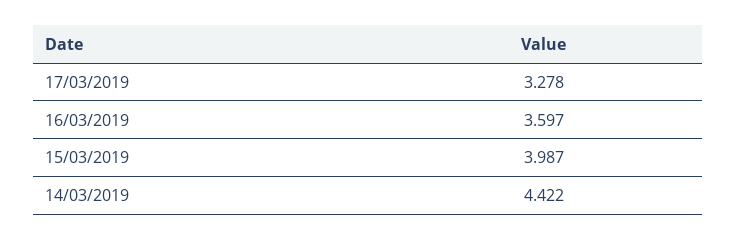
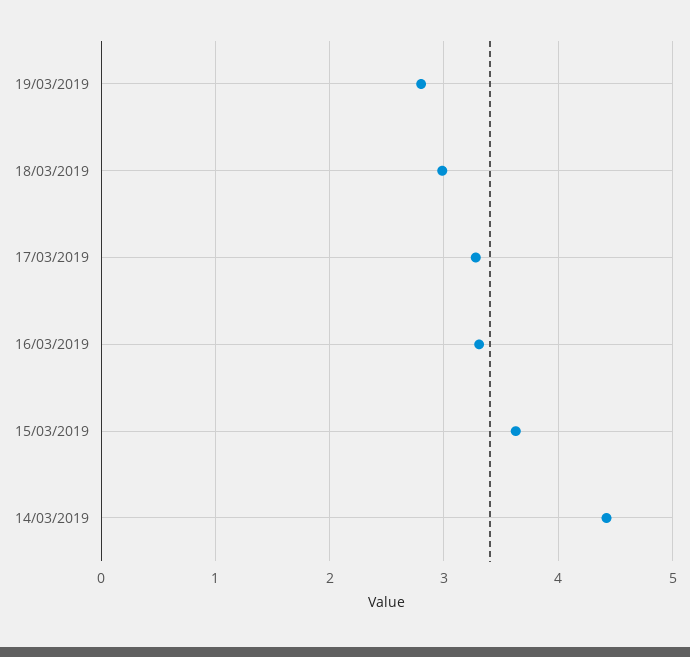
16/03/2019: 3.597 -> 3.3
15/03/2019: 3.987 -> 3.6
19/03/2019: none -> 2.8
18/03/2019: none -> 3

